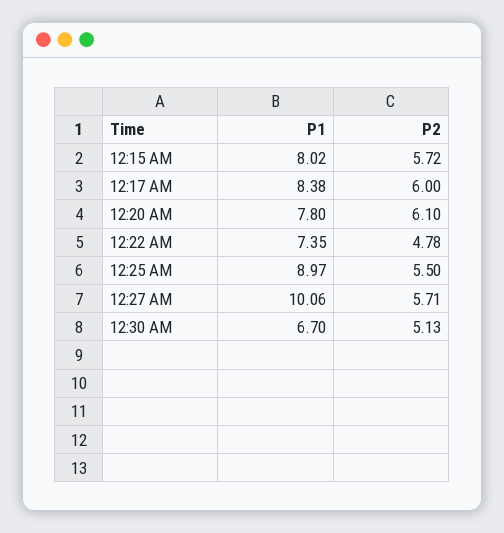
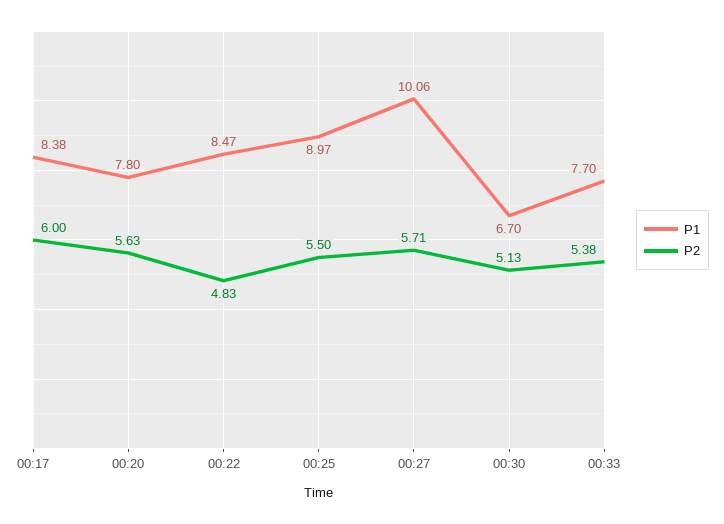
P1, 12:15 AM: 8.02 -> none
P2, 12:15 AM: 5.72 -> none
P2, 12:20 AM: 6.1 -> 5.63
P1, 12:22 AM: 7.35 -> 8.47
P2, 12:22 AM: 4.78 -> 4.83
P1, 00:33: none -> 7.7
P2, 00:33: none -> 5.38

